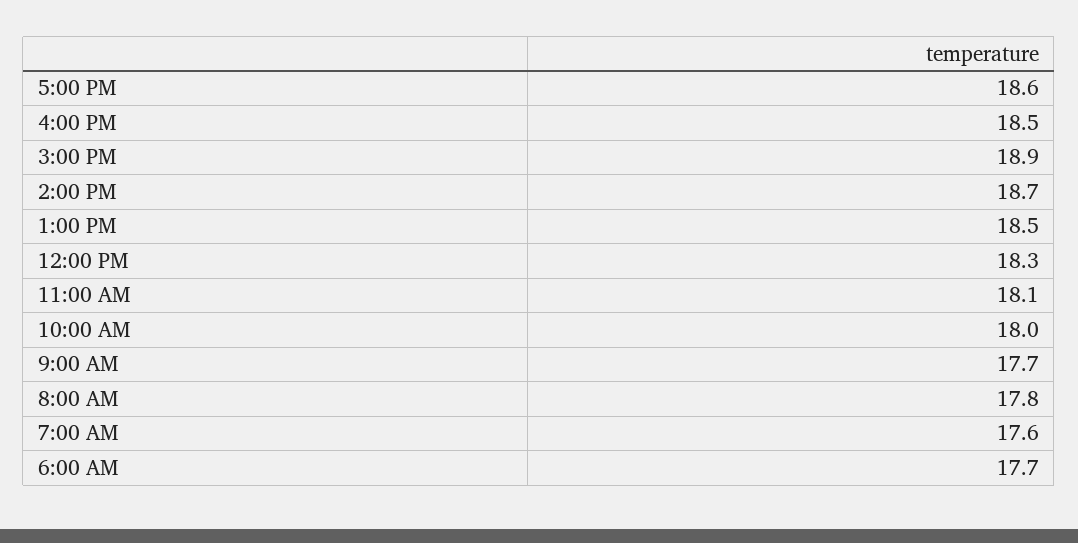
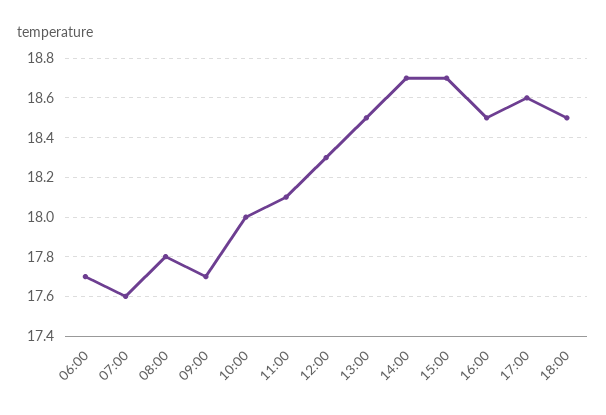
3:00 PM: 18.9 -> 18.7
18:00: none -> 18.5

